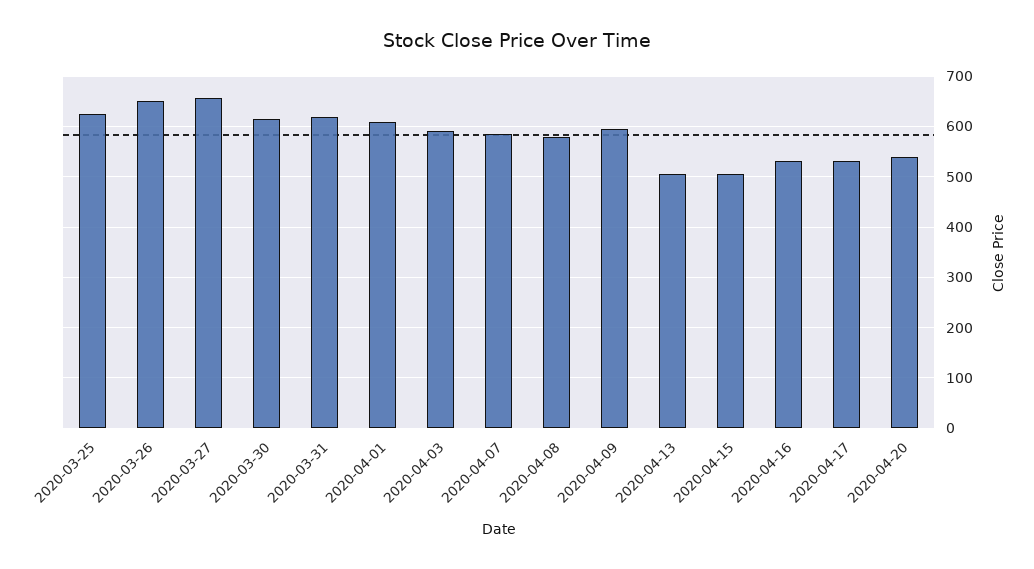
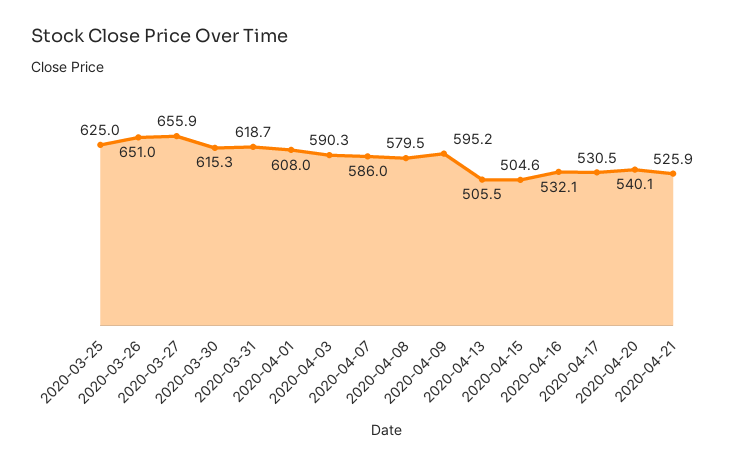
2020-04-21: none -> 525.9

